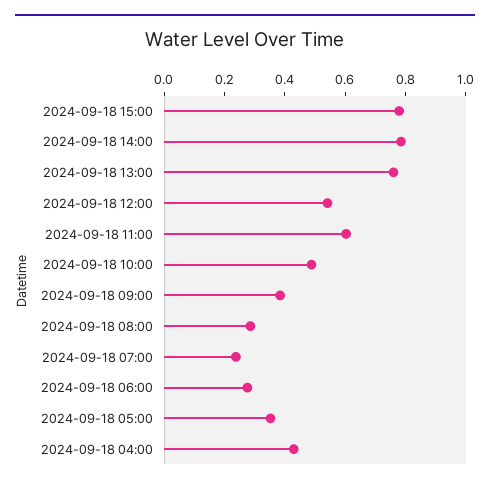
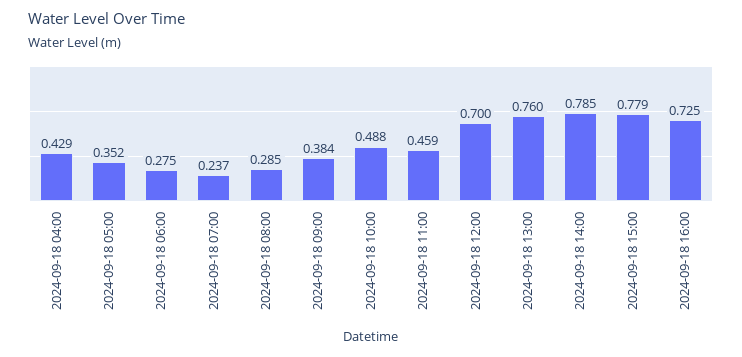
2024-09-18 12:00: 0.55 -> 0.7
2024-09-18 11:00: 0.6 -> 0.459
2024-09-18 16:00: none -> 0.725

